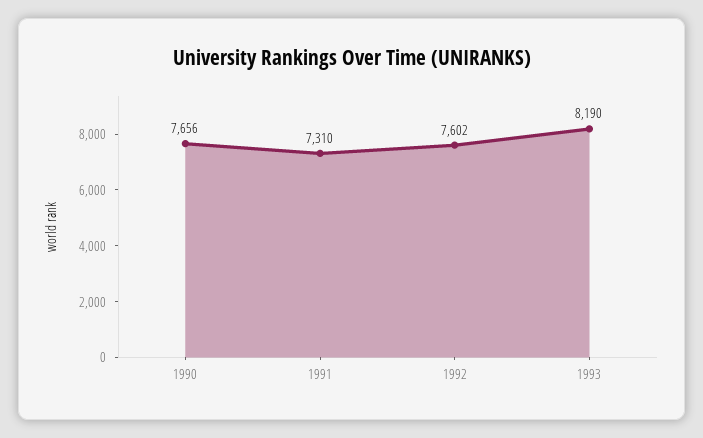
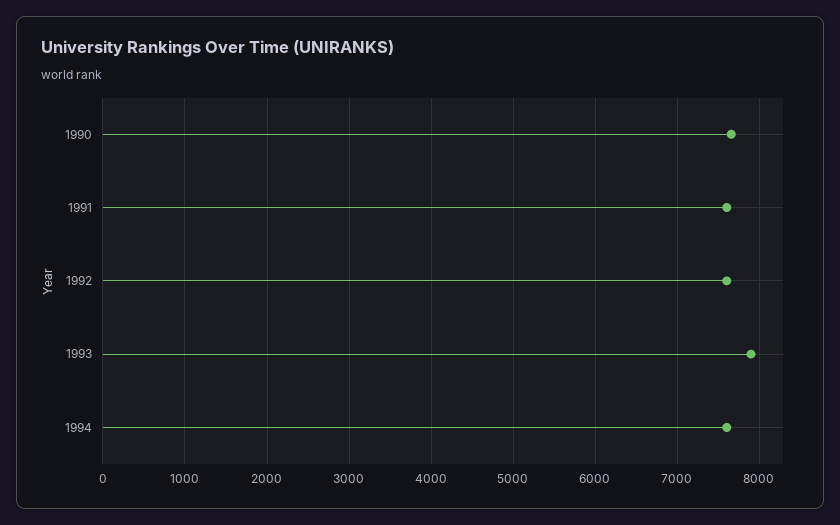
1991: 7310 -> 7600
1993: 8190 -> 7900
1994: none -> 7600

